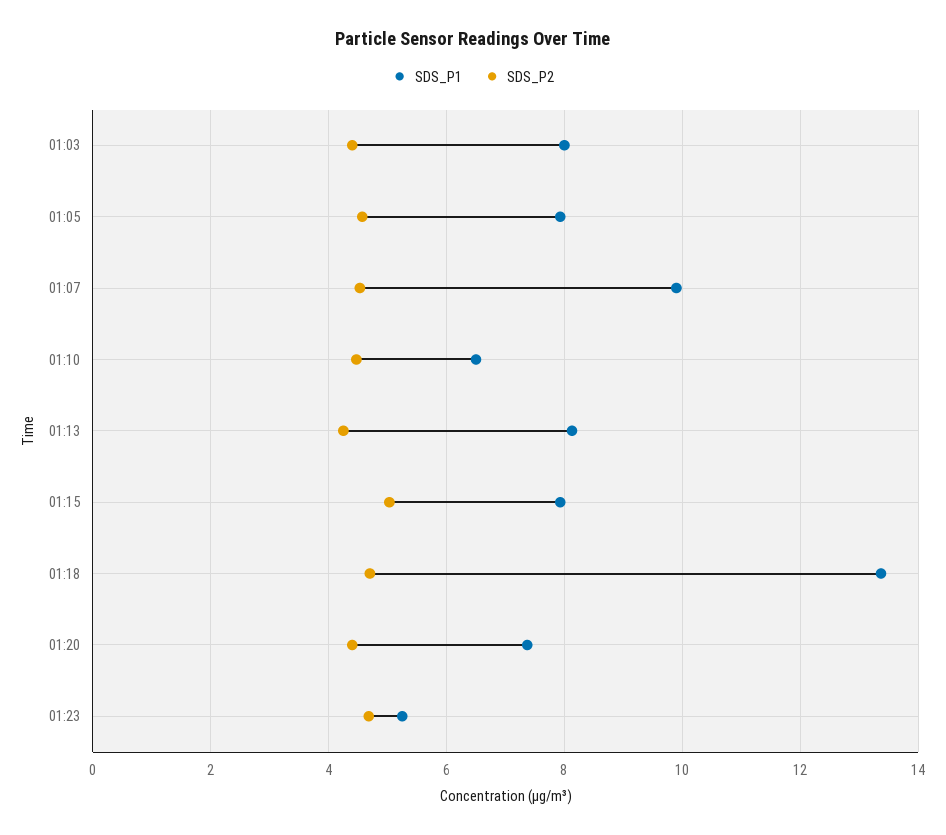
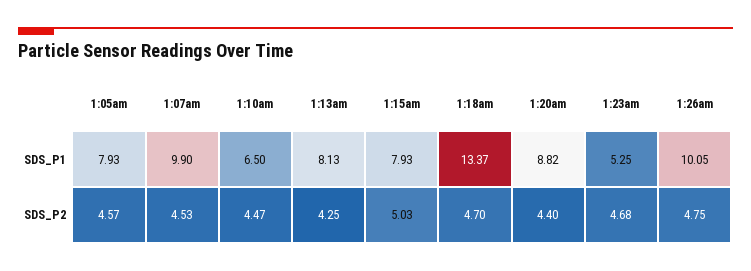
SDS_P1, 01:03: 8 -> none
SDS_P2, 01:03: 4.4 -> none
SDS_P1, 01:20: 7.4 -> 8.82
SDS_P1, 1:26am: none -> 10.05
SDS_P2, 1:26am: none -> 4.75

